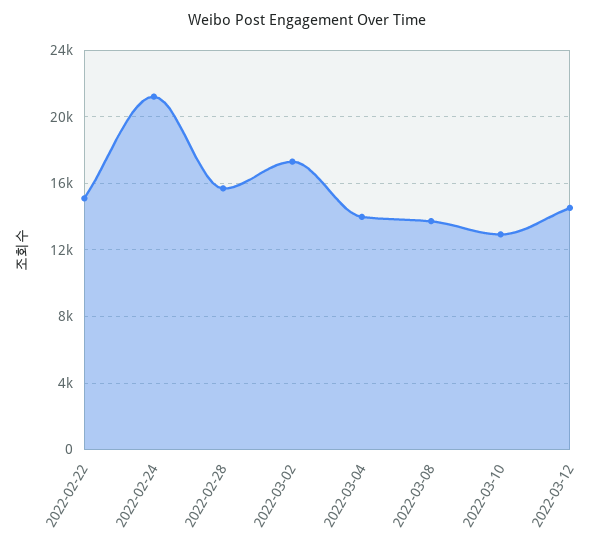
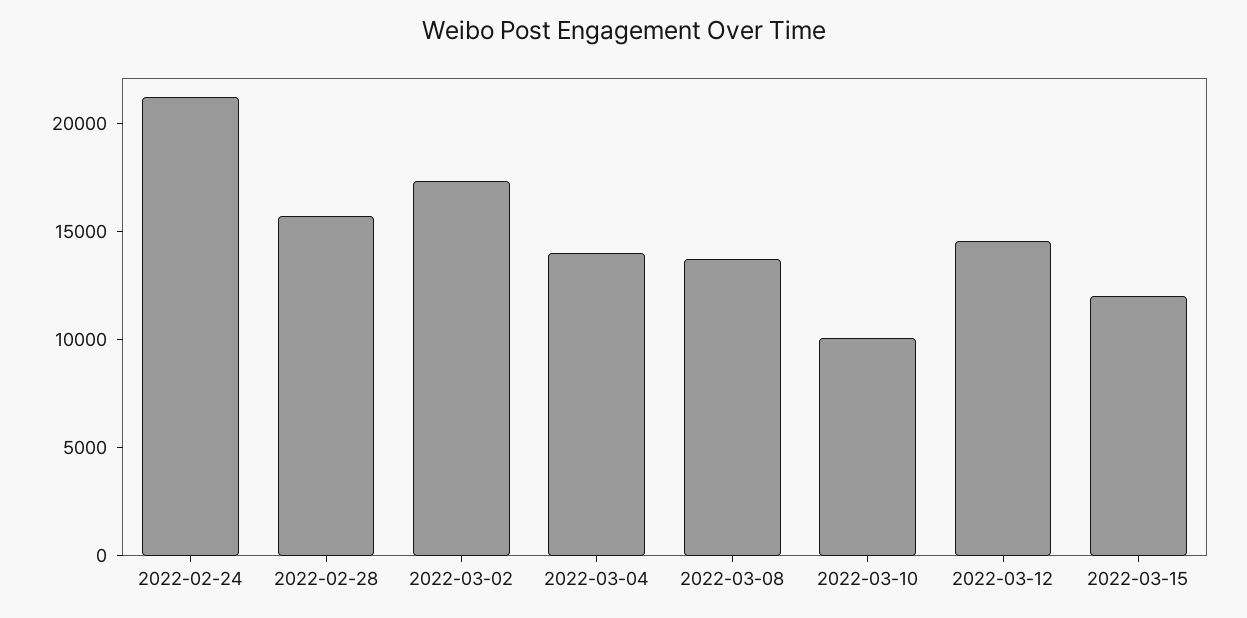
2022-02-22: 15000 -> none
2022-03-10: 13000 -> 10000
2022-03-15: none -> 12000

